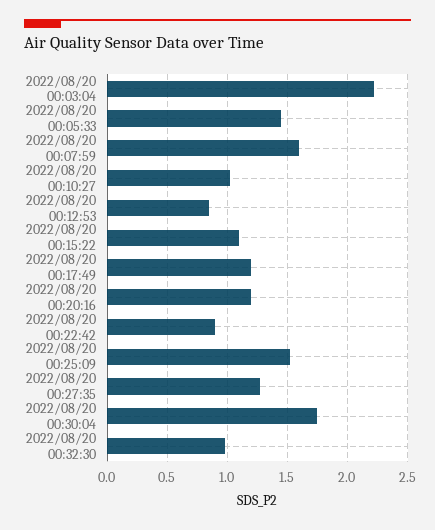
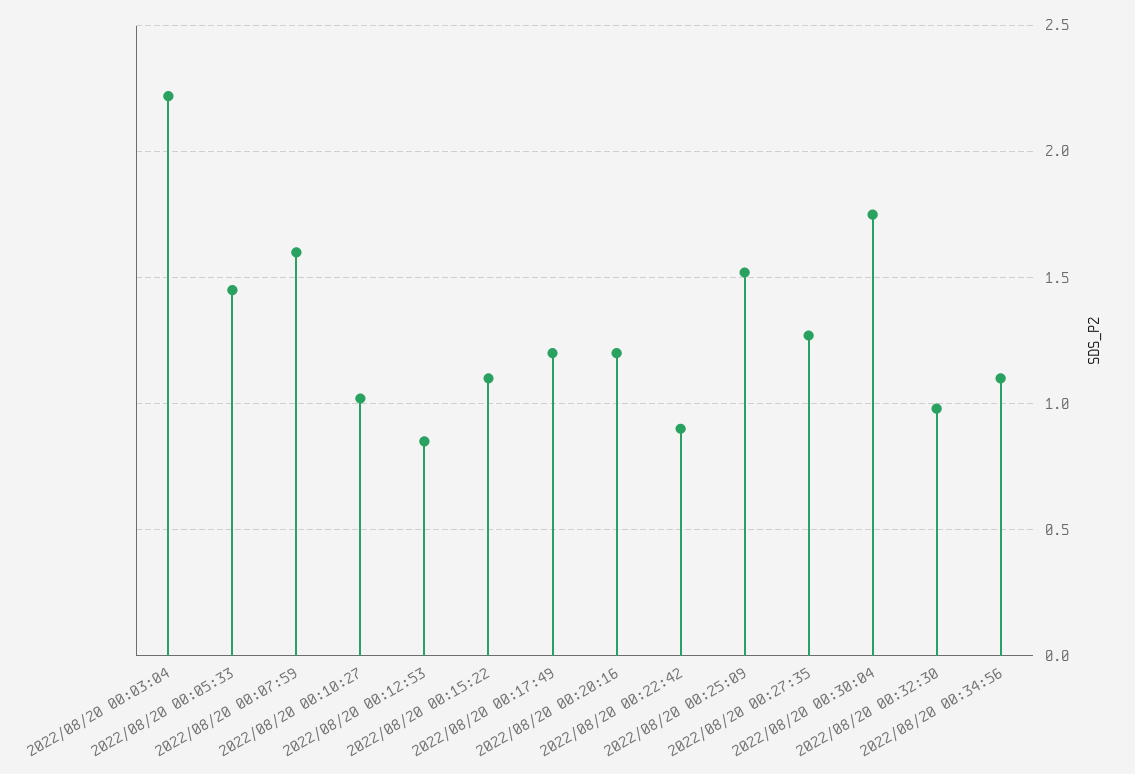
2022/08/20 00:34:56: none -> 1.1

